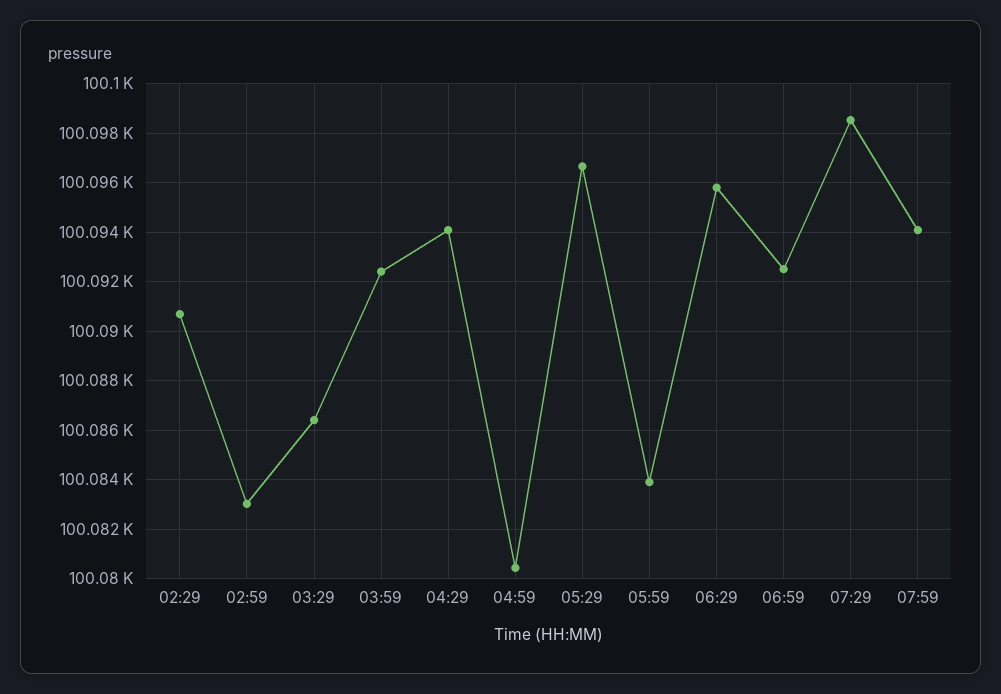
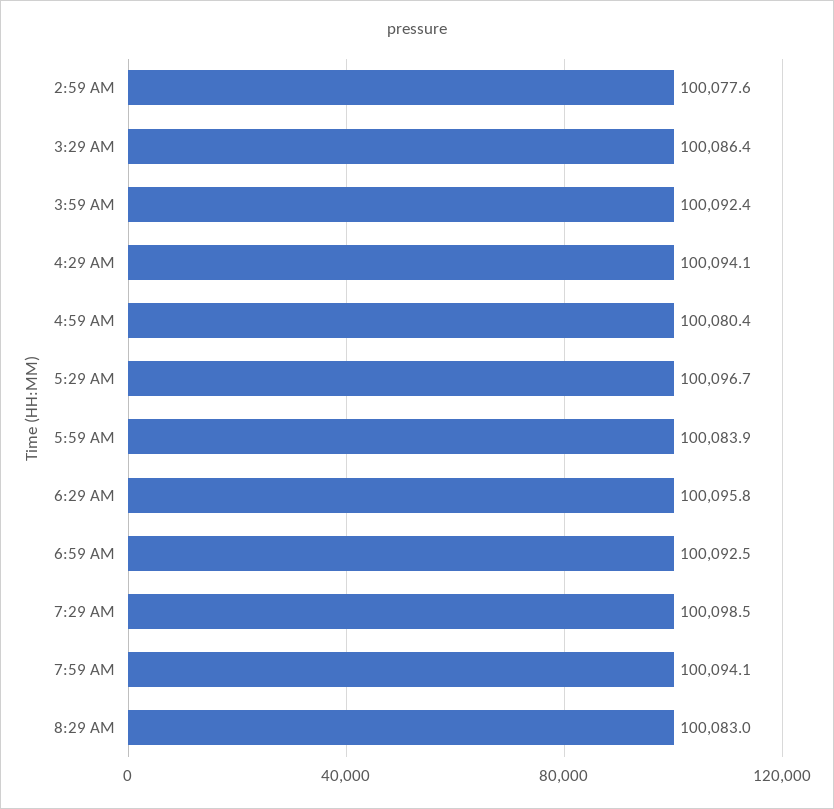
02:29: 100090.75 -> none
02:59: 100083 -> 100077.6
8:29 AM: none -> 100083

